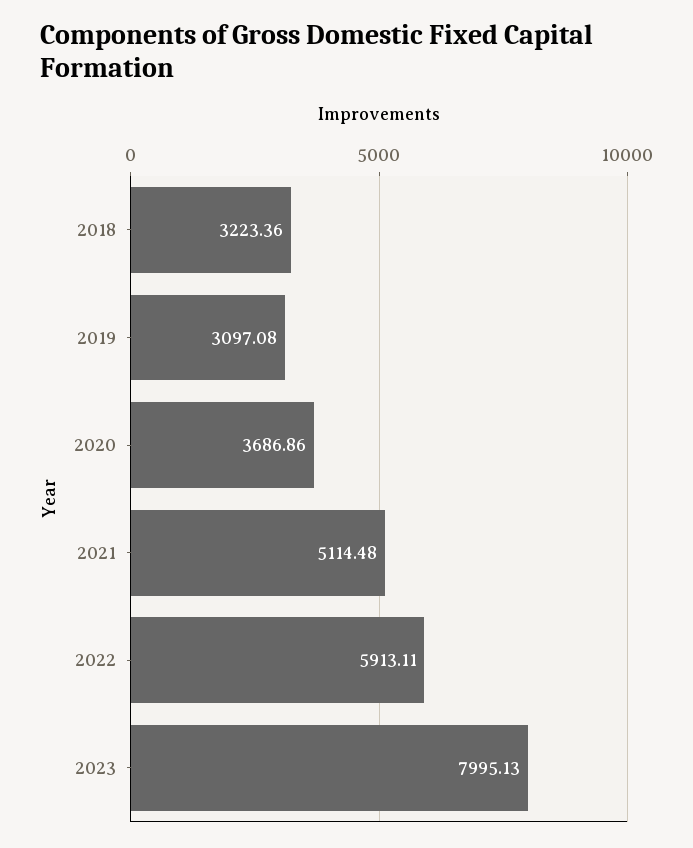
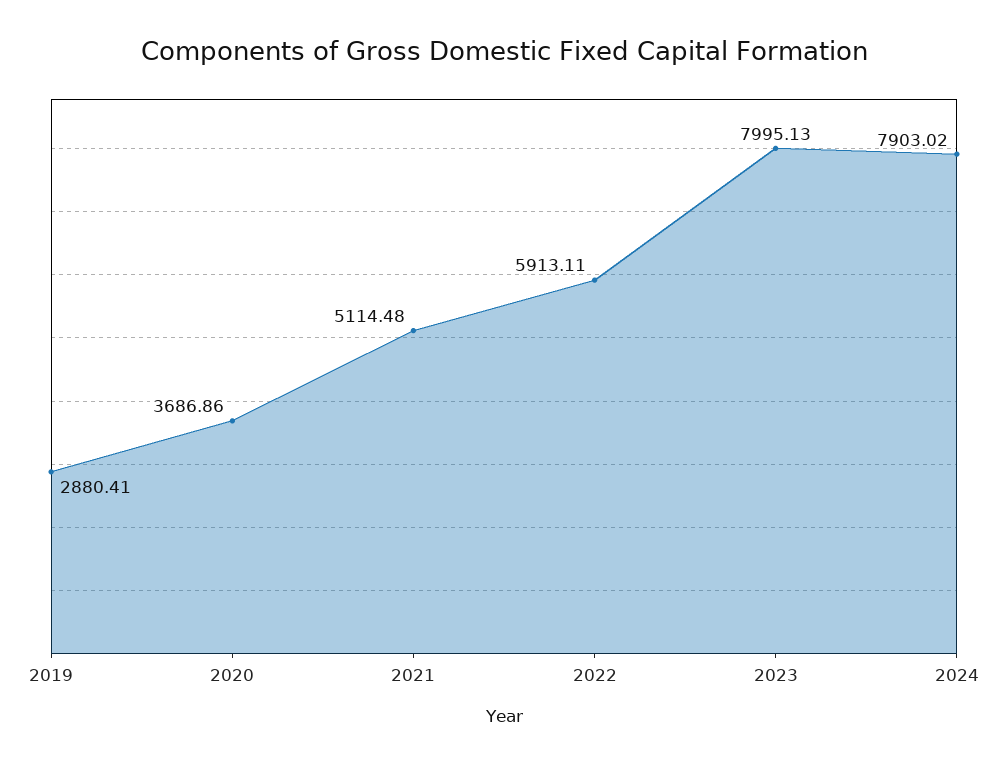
2018: 3223.36 -> none
2019: 3097.08 -> 2880.41
2024: none -> 7903.02

